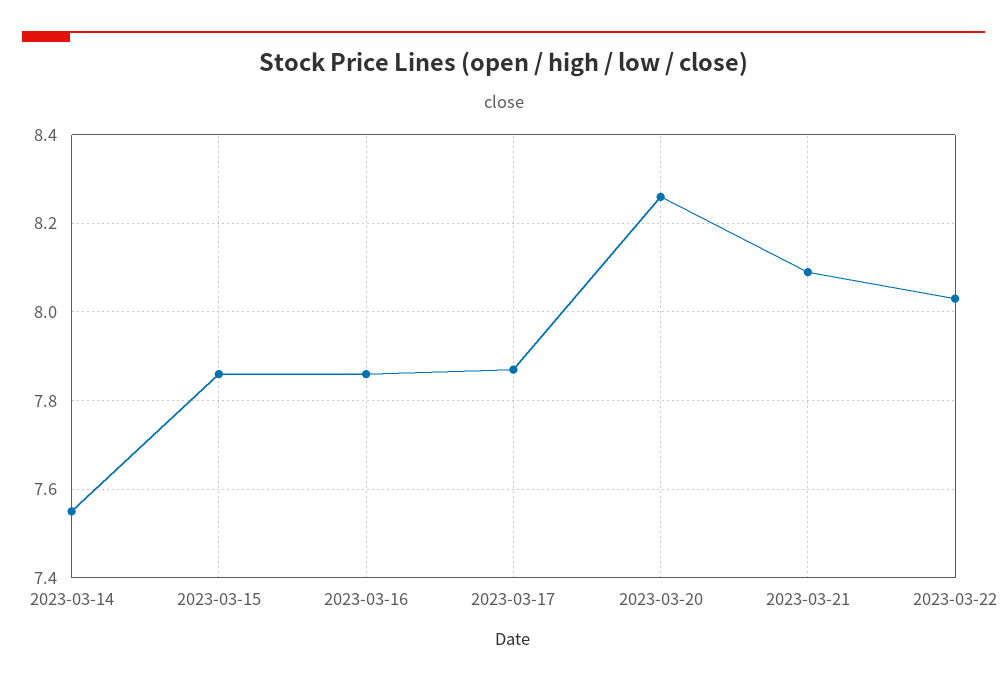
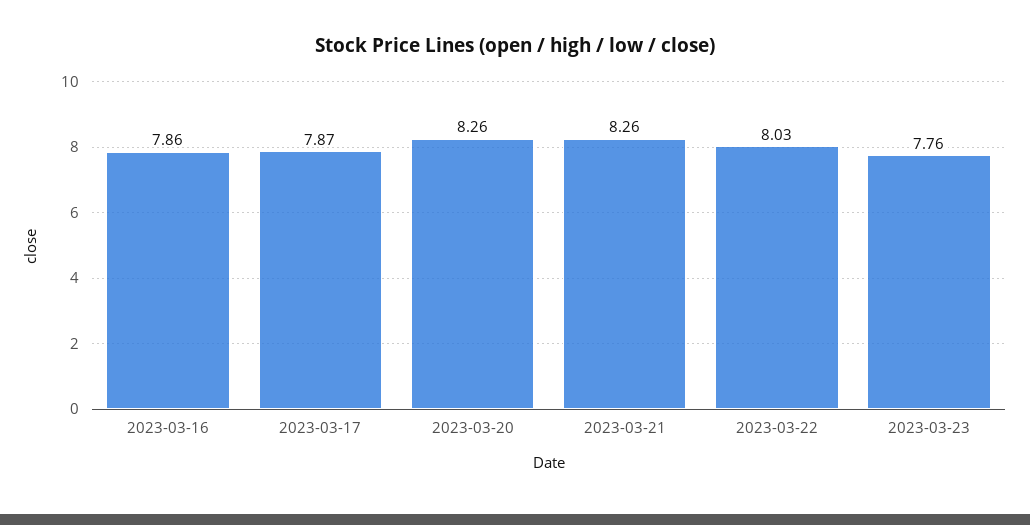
2023-03-14: 7.55 -> none
2023-03-15: 7.85 -> none
2023-03-21: 8.1 -> 8.26
2023-03-23: none -> 7.76

